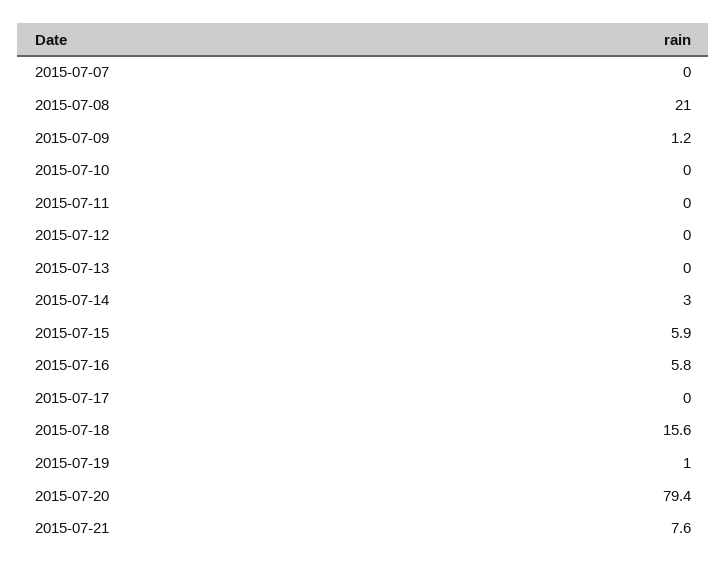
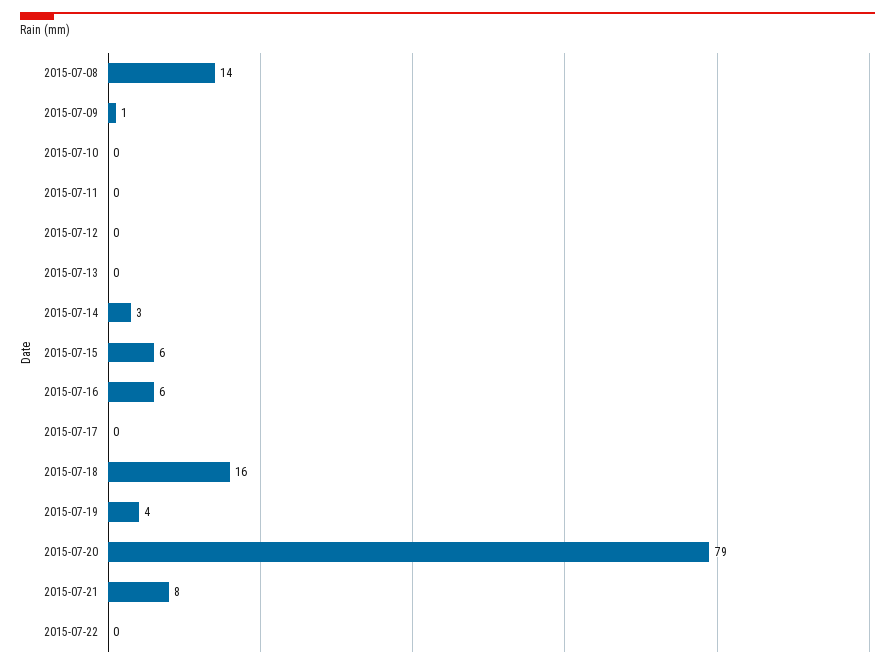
2015-07-07: 0 -> none
2015-07-08: 21 -> 14
2015-07-19: 1 -> 4
2015-07-22: none -> 0

